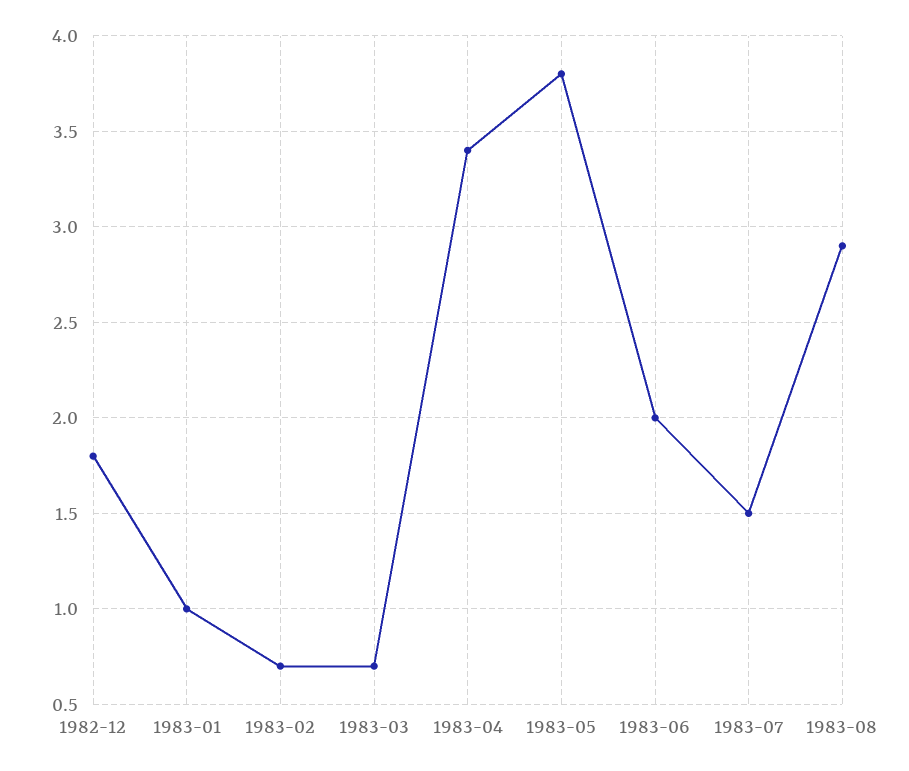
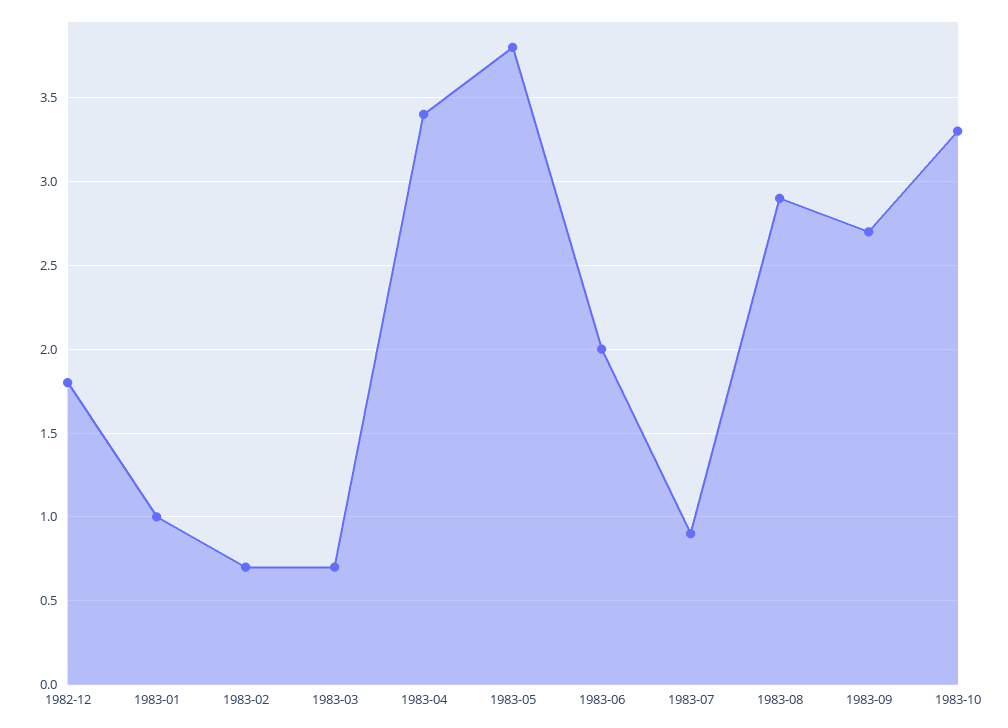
1983-07: 1.5 -> 0.9
1983-09: none -> 2.7
1983-10: none -> 3.3

